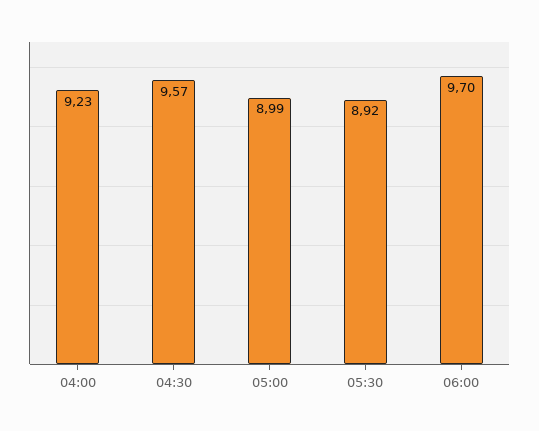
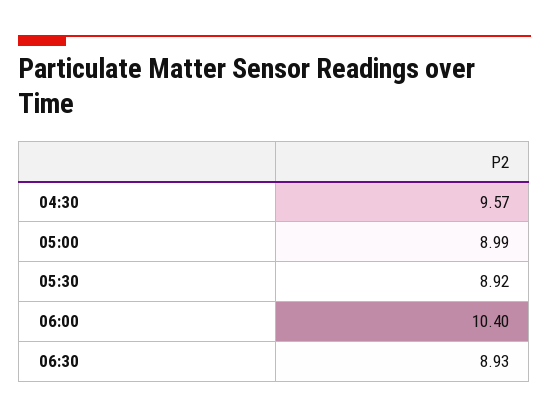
04:00: 9.23 -> none
06:00: 9.7 -> 10.4
06:30: none -> 8.93

